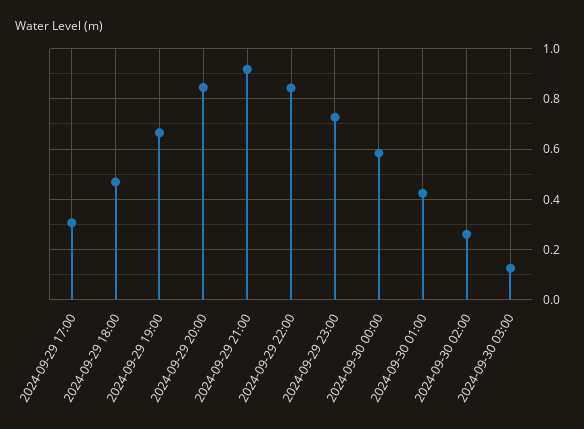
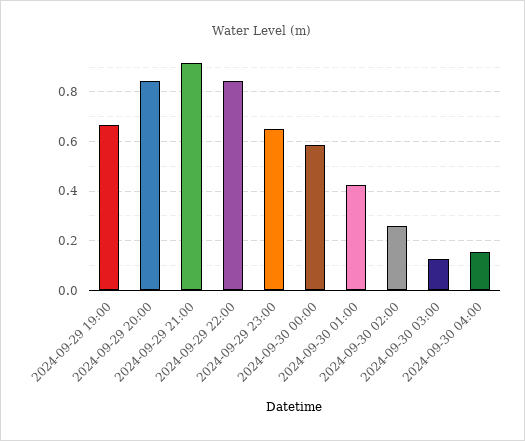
2024-09-29 17:00: 0.3 -> none
2024-09-29 18:00: 0.475 -> none
2024-09-29 23:00: 0.725 -> 0.65
2024-09-30 04:00: none -> 0.15

